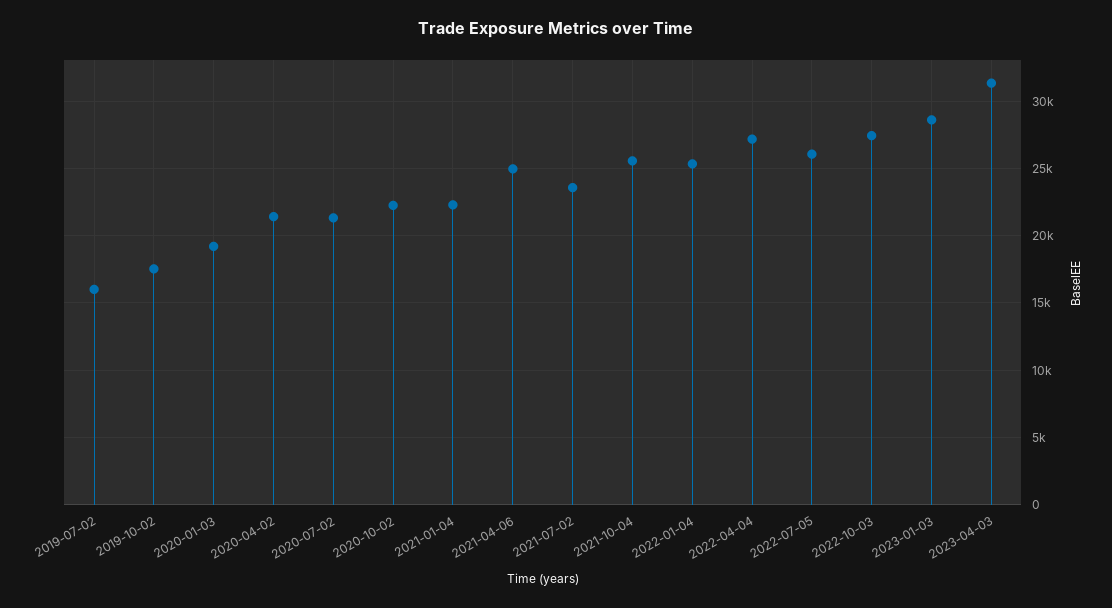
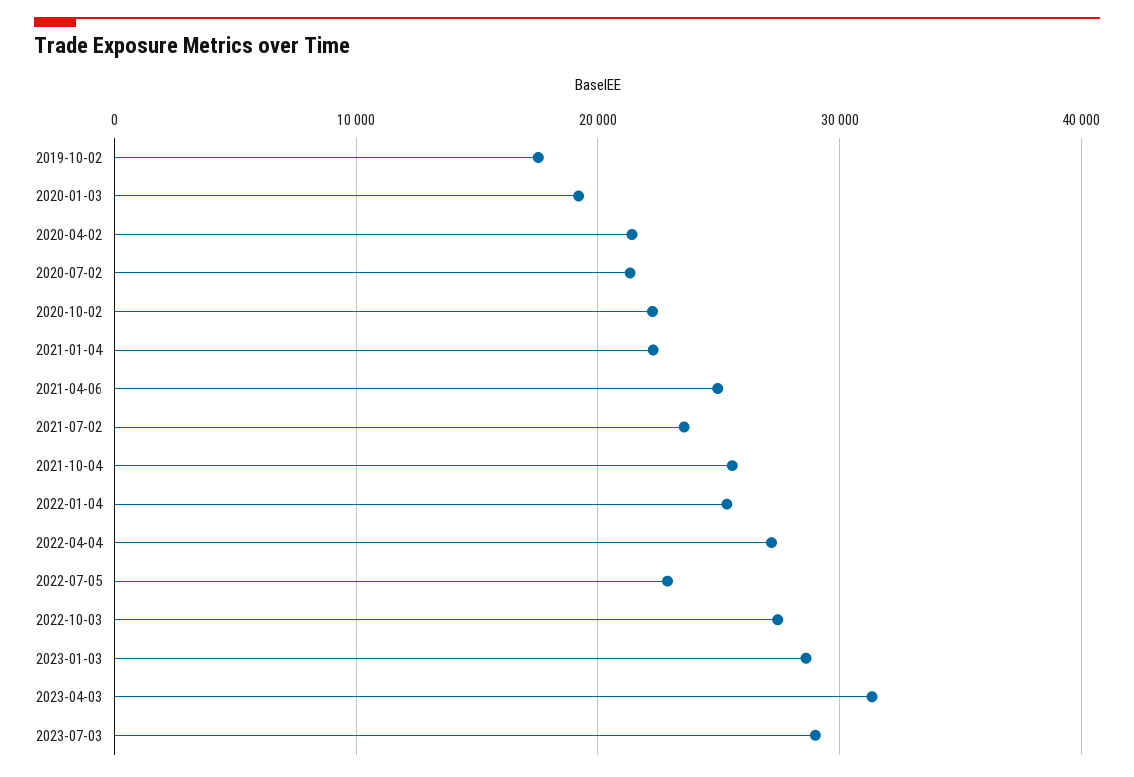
2019-07-02: 16000 -> none
2022-07-05: 26000 -> 23000
2023-07-03: none -> 29000

